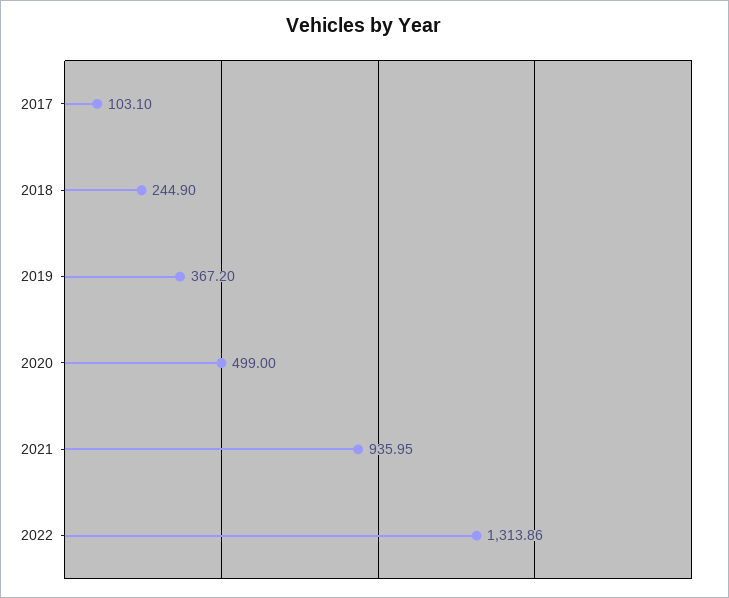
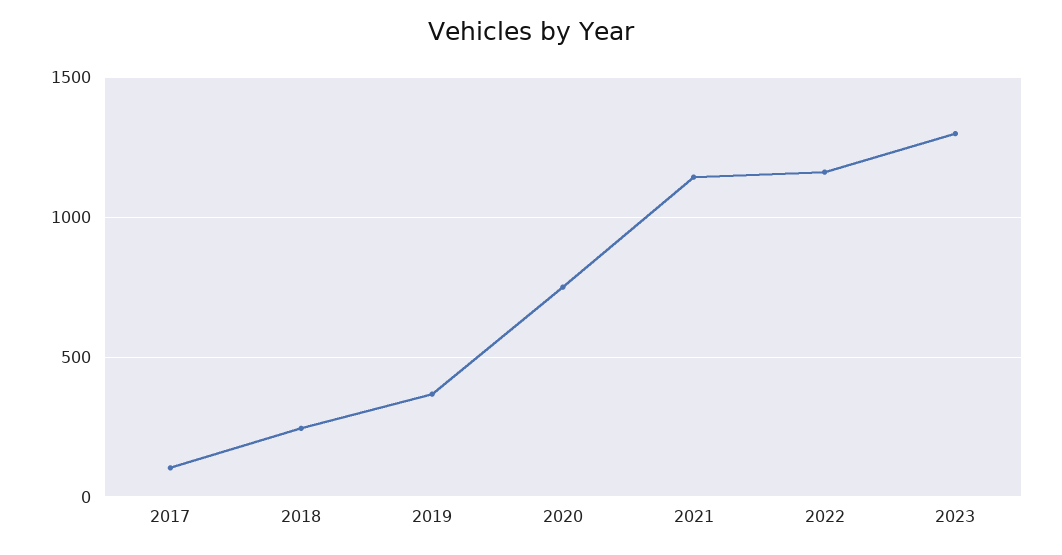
2020: 499 -> 750
2021: 935.95 -> 1150
2022: 1313.86 -> 1150
2023: none -> 1300

